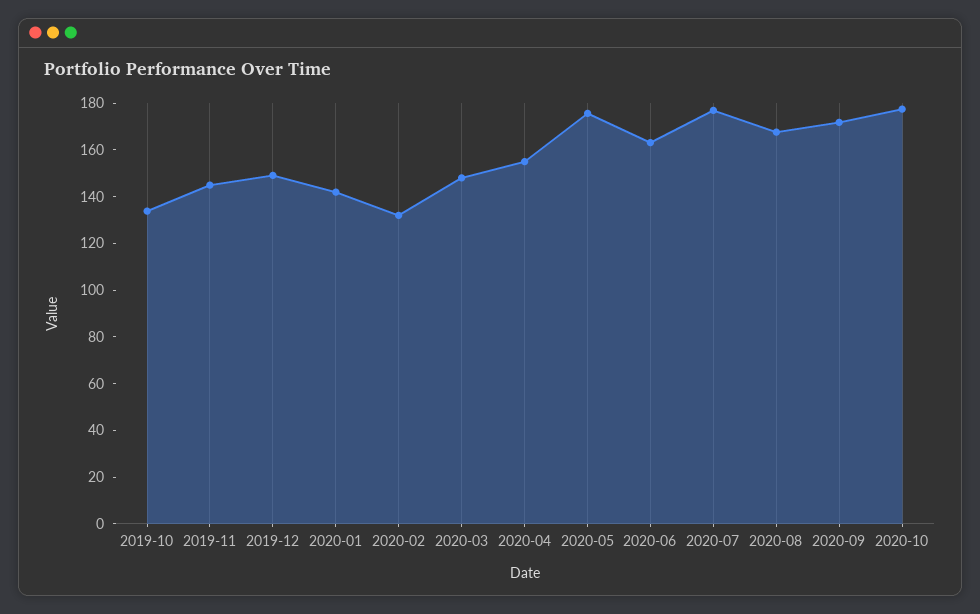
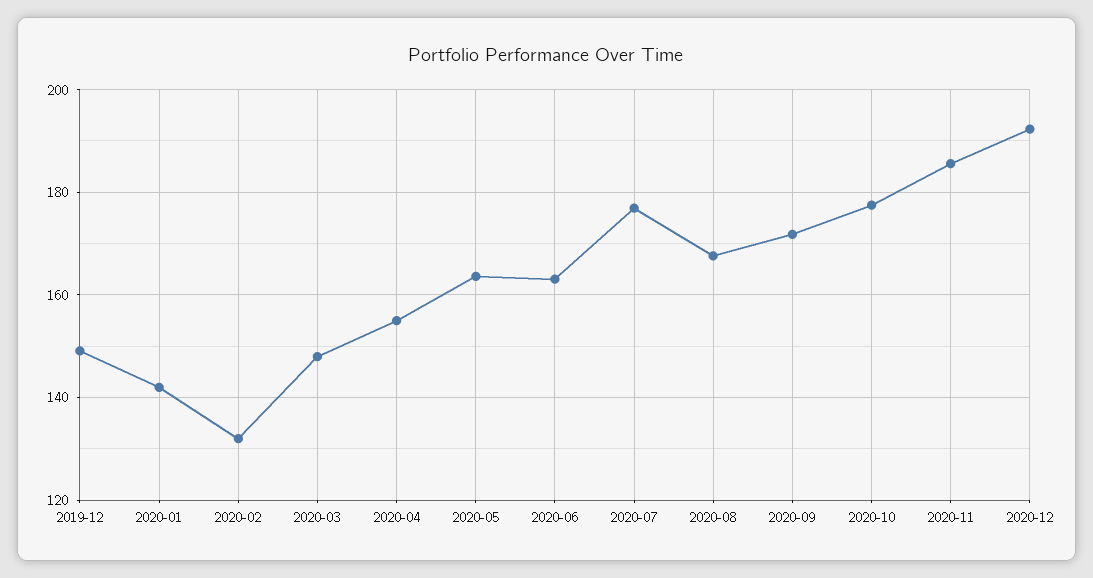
2019-10: 135 -> none
2019-11: 145 -> none
2020-05: 175 -> 164
2020-11: none -> 186
2020-12: none -> 192

